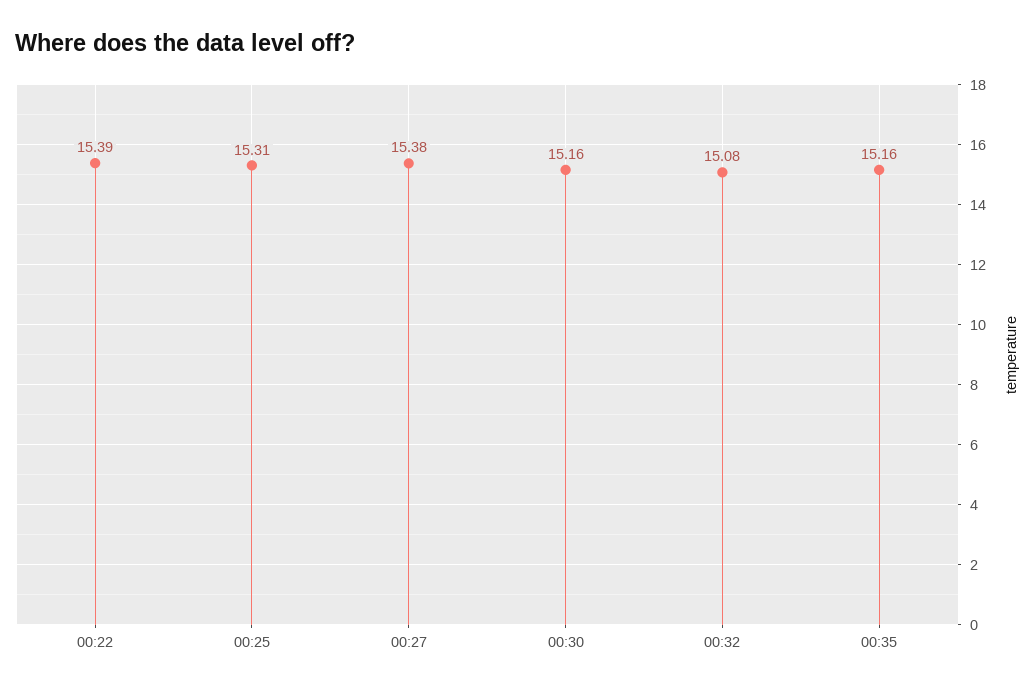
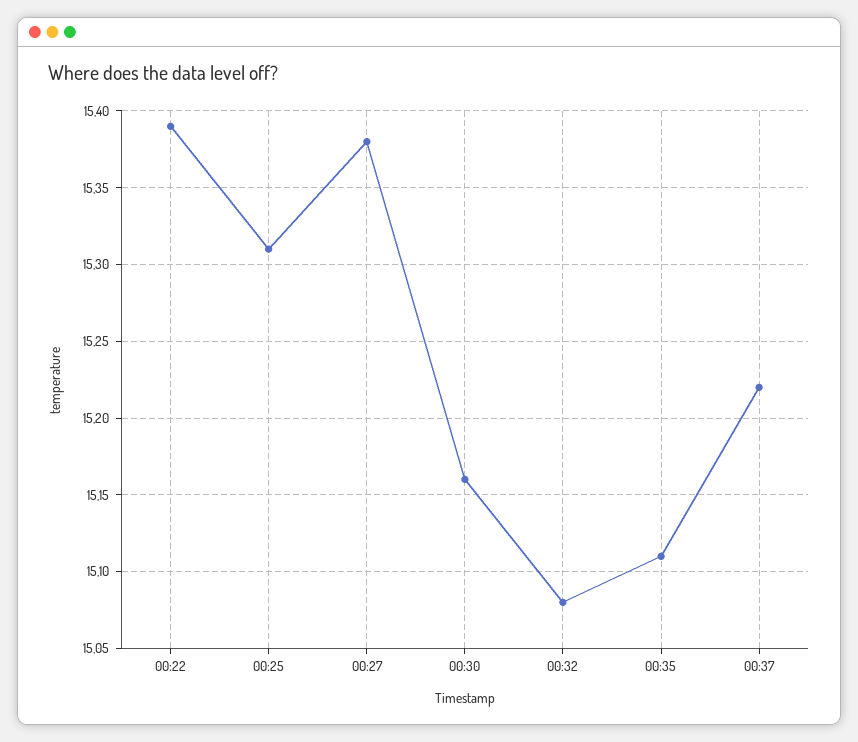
00:35: 15.16 -> 15.11
00:37: none -> 15.22

